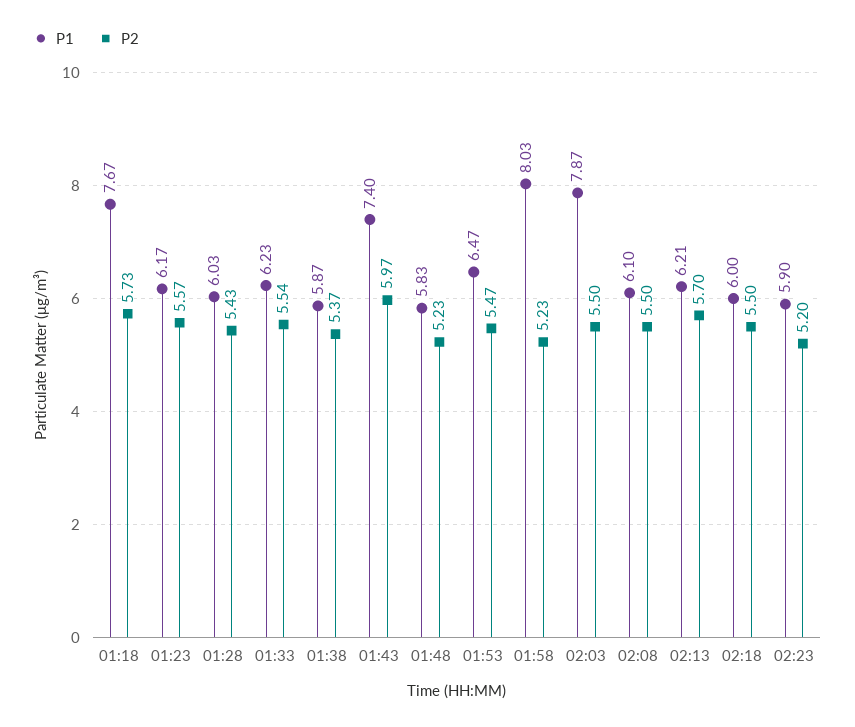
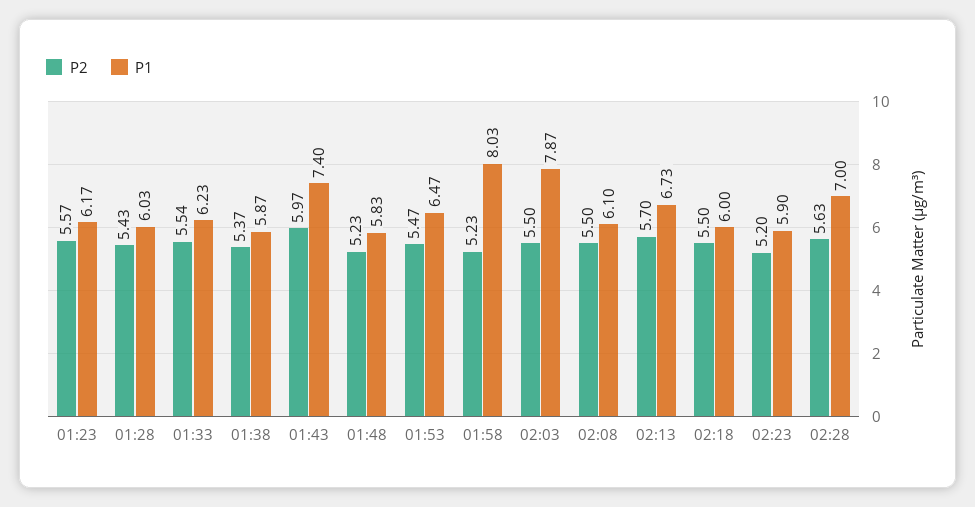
P1, 01:18: 7.67 -> none
P2, 01:18: 5.73 -> none
P1, 02:13: 6.21 -> 6.73
P2, 02:28: none -> 5.63
P1, 02:28: none -> 7

